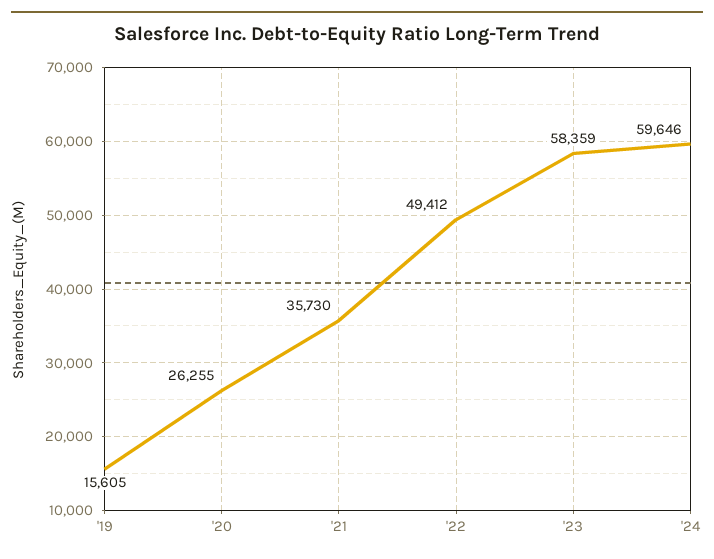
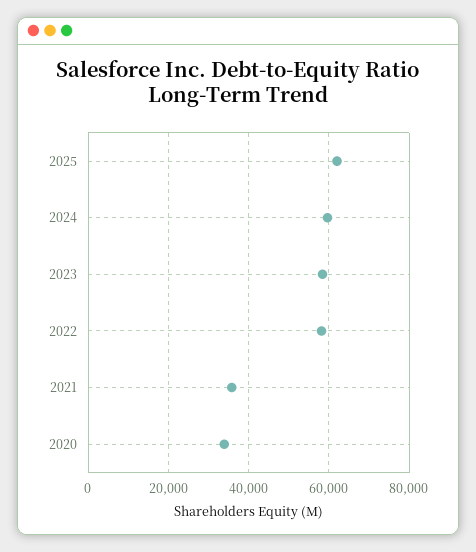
'19: 15605 -> none
'20: 26255 -> 34000
'22: 49412 -> 58000
2025: none -> 62000

